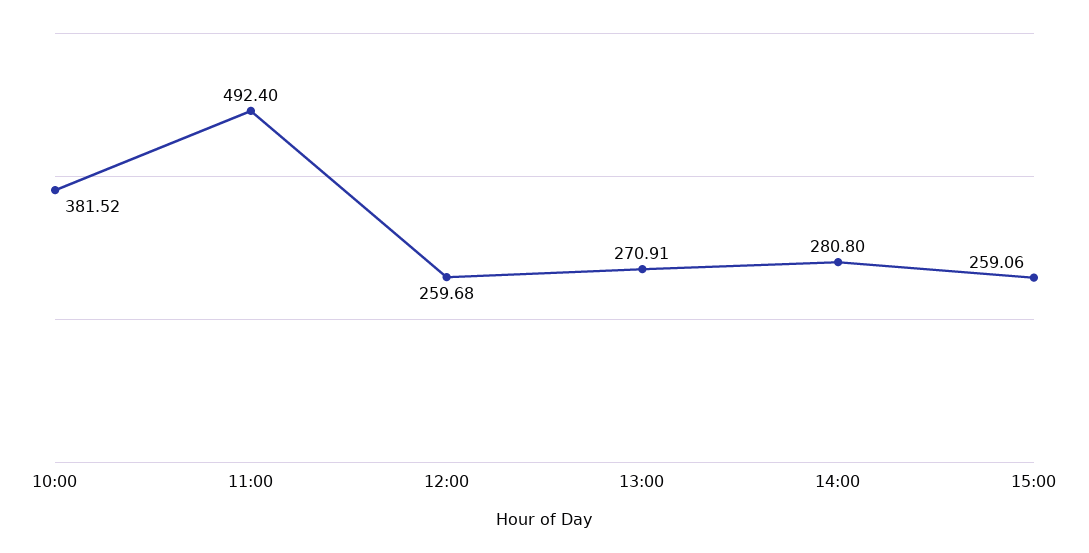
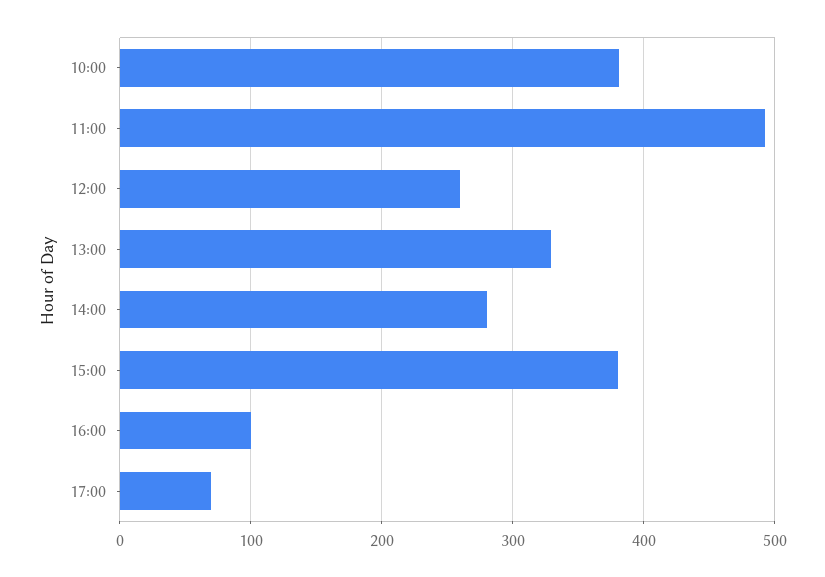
13:00: 270.91 -> 330
15:00: 259.06 -> 380
16:00: none -> 100
17:00: none -> 70

